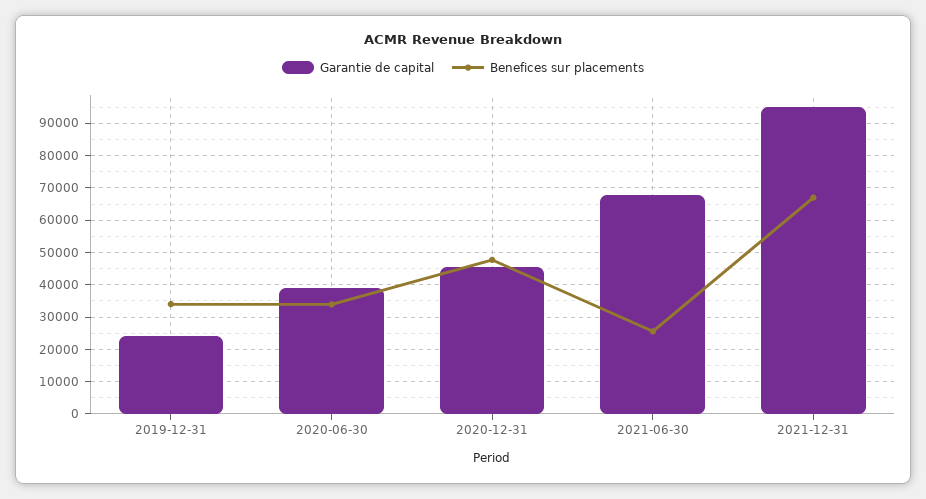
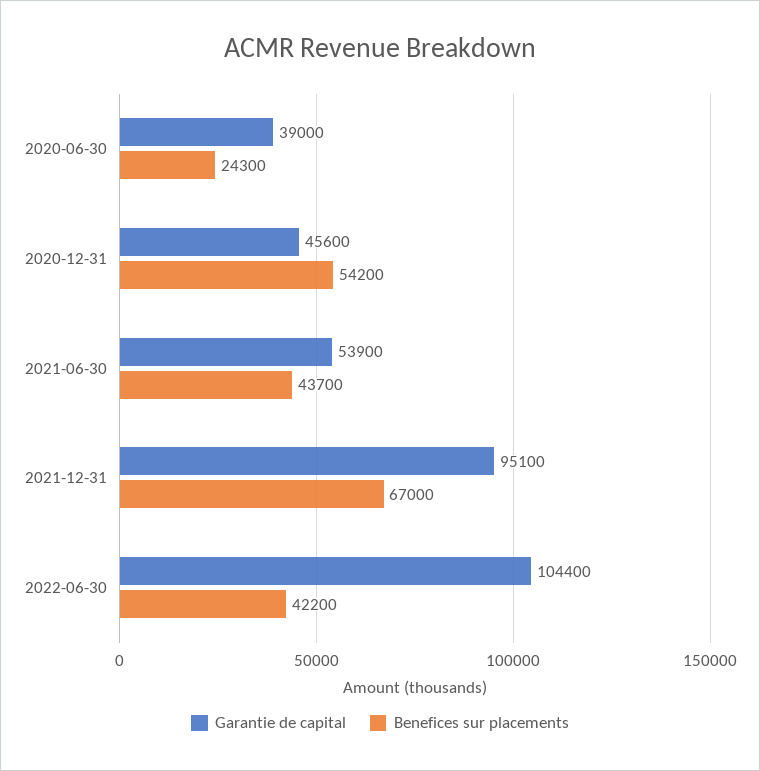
Garantie de capital, 2019-12-31: 24000 -> none
Benefices sur placements, 2019-12-31: 34000 -> none
Benefices sur placements, 2020-06-30: 34000 -> 24300
Benefices sur placements, 2020-12-31: 48000 -> 54200
Garantie de capital, 2021-06-30: 68000 -> 53900
Benefices sur placements, 2021-06-30: 26000 -> 43700
Garantie de capital, 2022-06-30: none -> 104400
Benefices sur placements, 2022-06-30: none -> 42200

